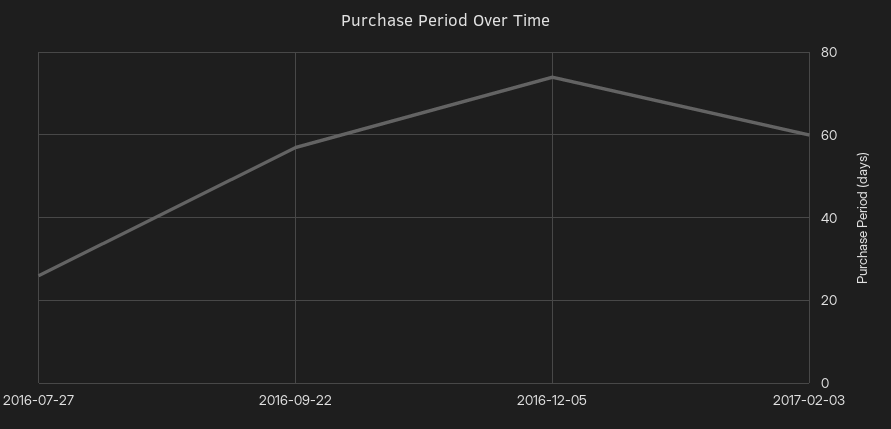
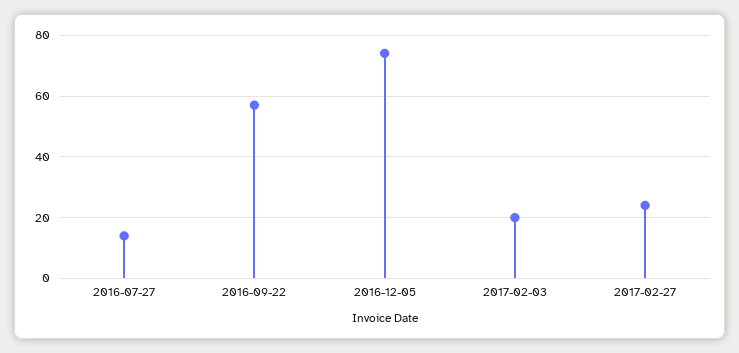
2016-07-27: 25 -> 15
2017-02-03: 60 -> 20
2017-02-27: none -> 25

